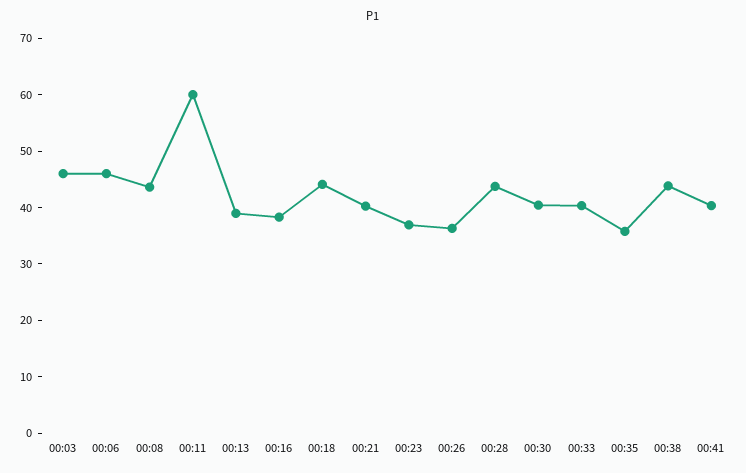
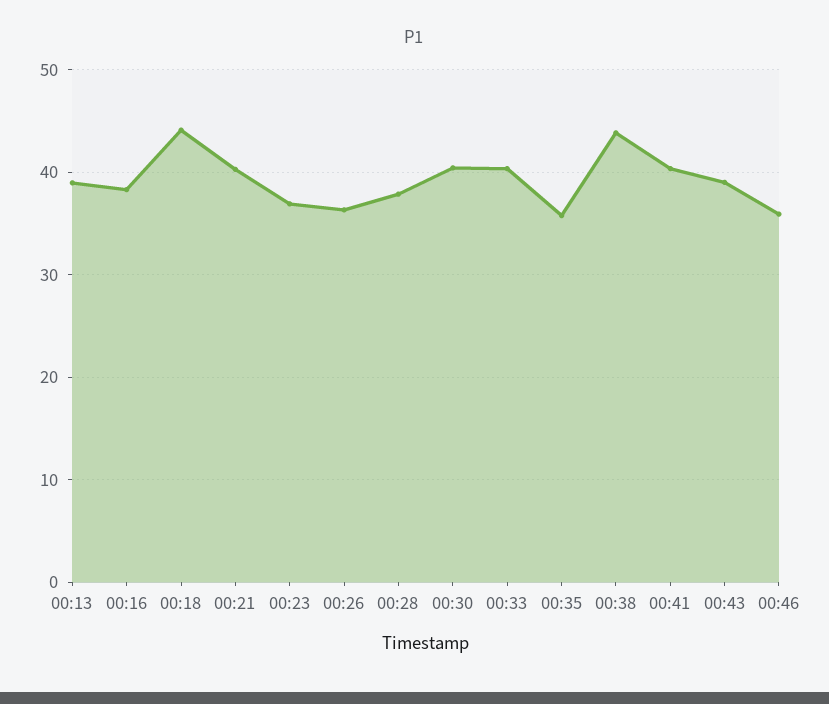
00:03: 46 -> none
00:06: 46 -> none
00:08: 44 -> none
00:11: 60 -> none
00:28: 44 -> 38
00:43: none -> 39
00:46: none -> 36

